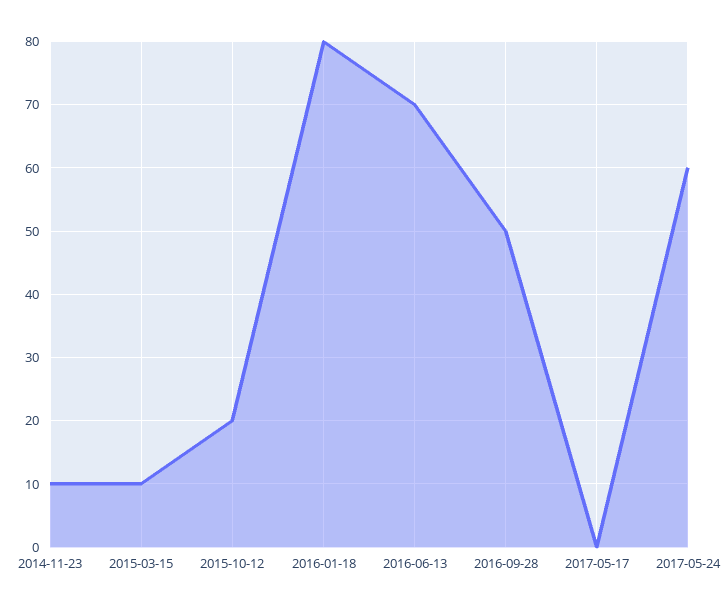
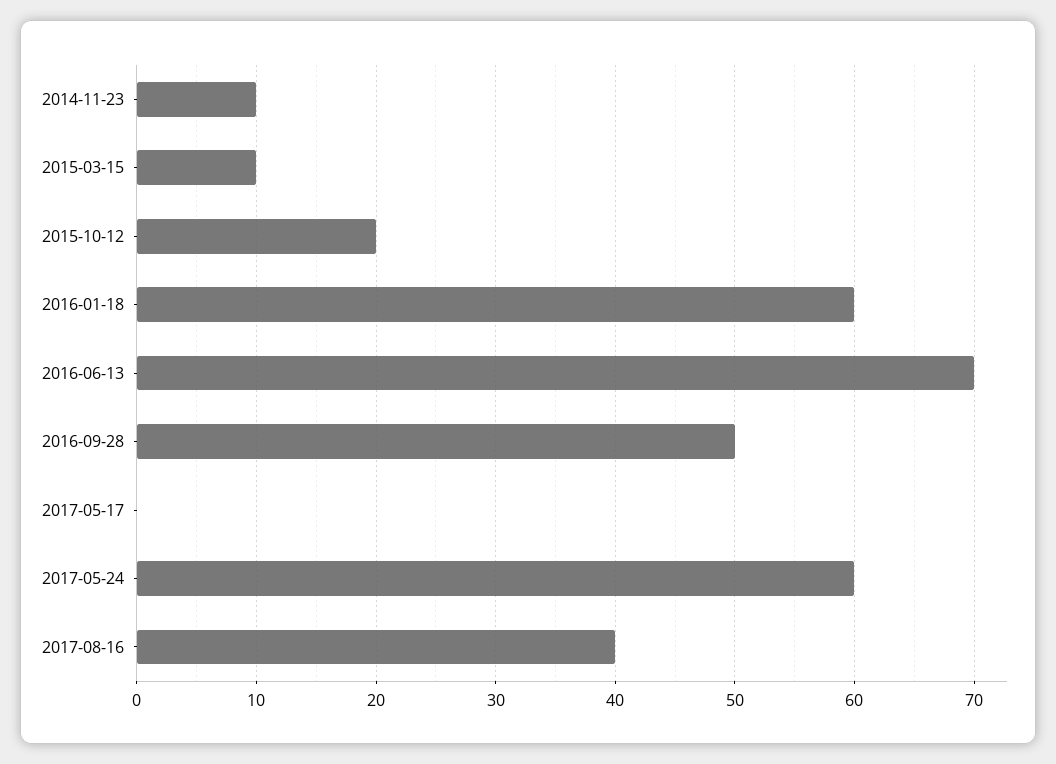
2016-01-18: 80 -> 60
2017-08-16: none -> 40

